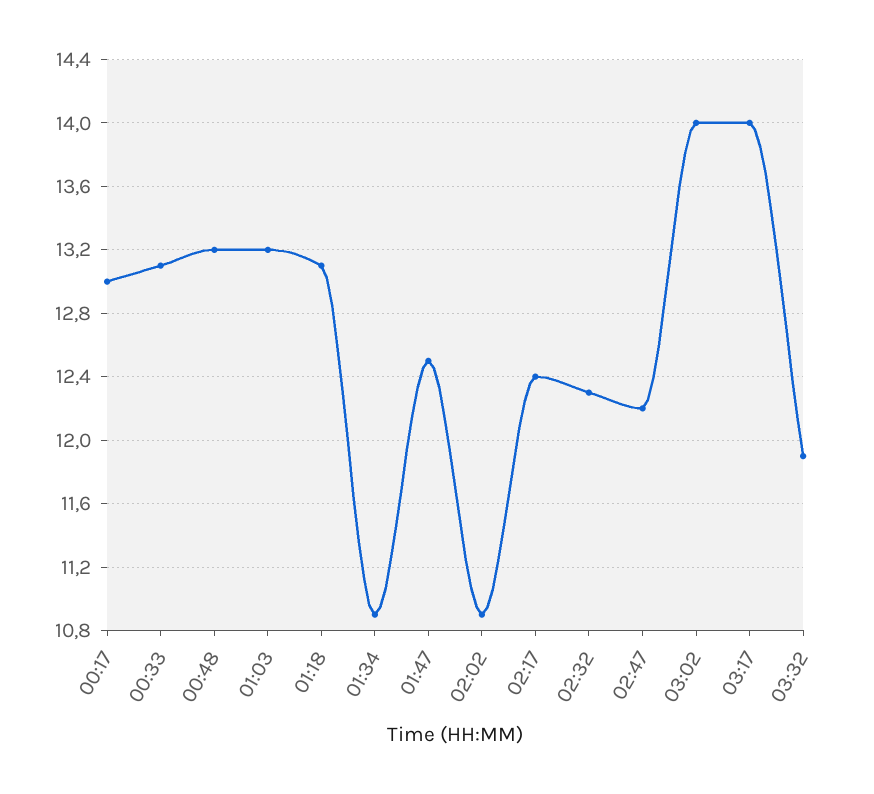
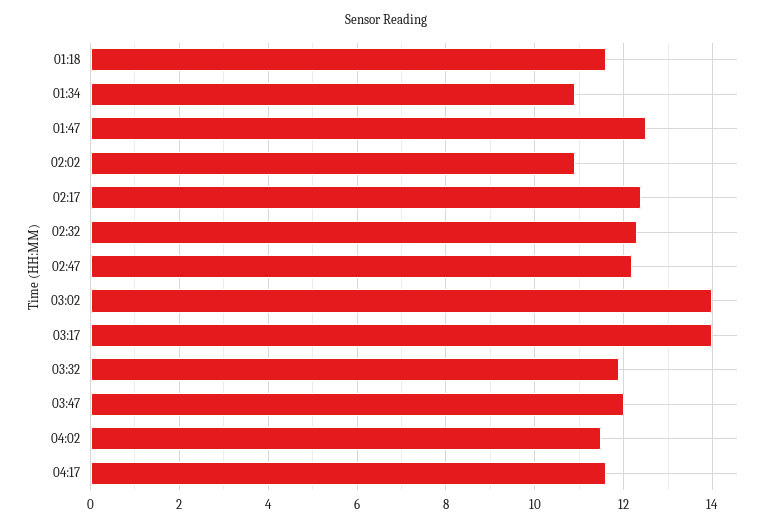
00:17: 13 -> none
00:33: 13.1 -> none
00:48: 13.2 -> none
01:03: 13.2 -> none
01:18: 13.1 -> 11.5
03:47: none -> 12
04:02: none -> 11.5
04:17: none -> 11.5

